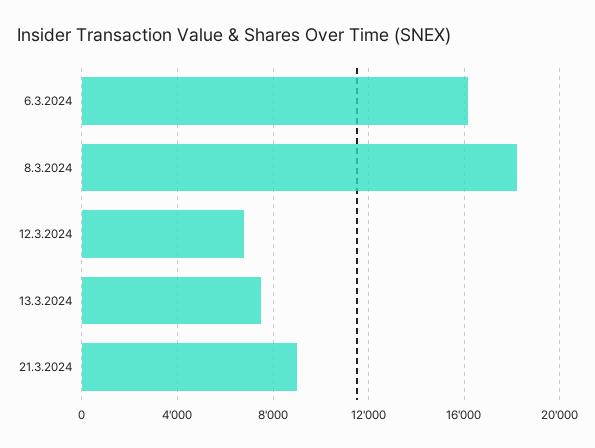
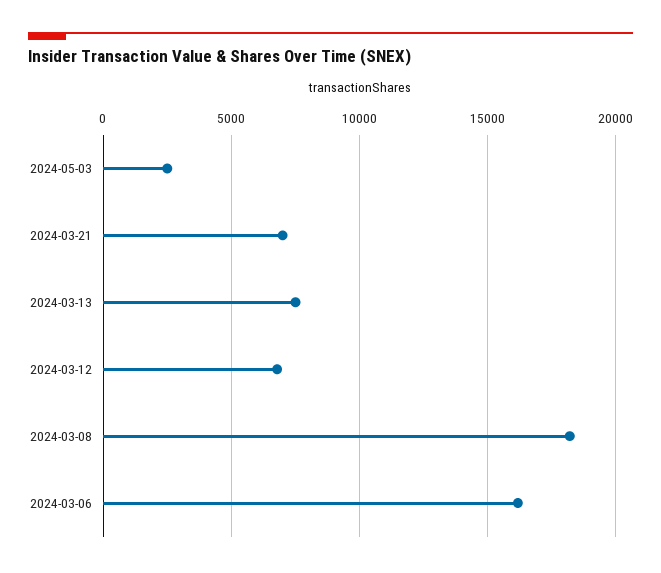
21.3.2024: 9000 -> 7000
2024-05-03: none -> 2500

